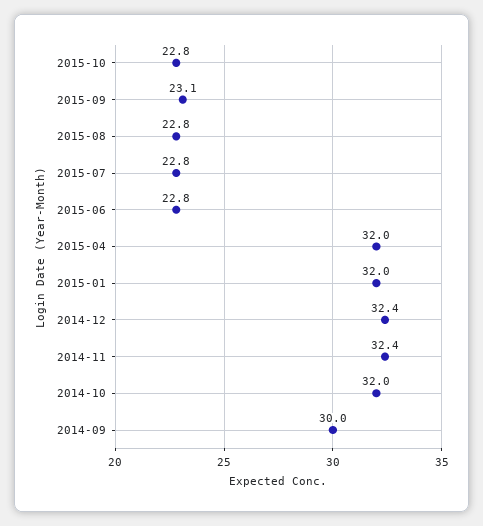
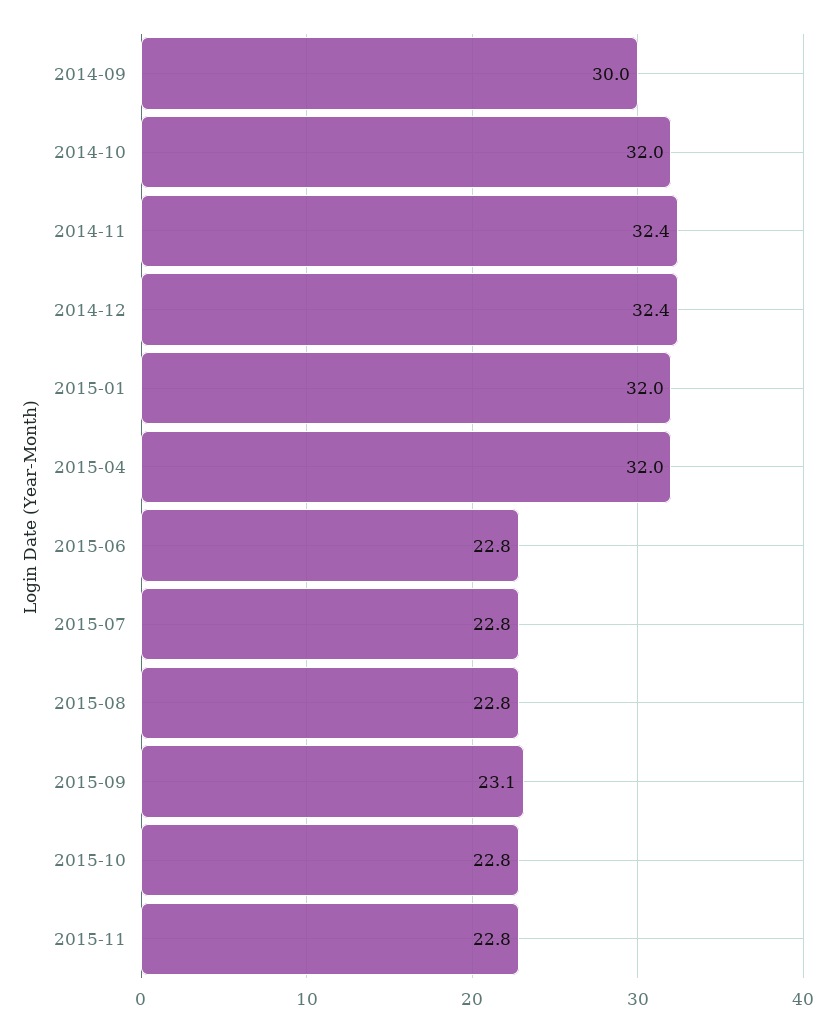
2015-11: none -> 22.8

